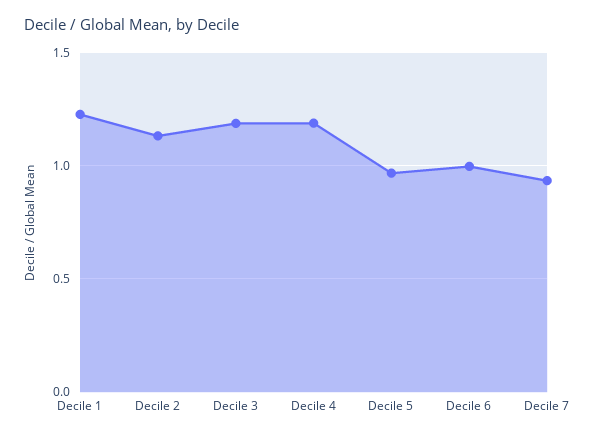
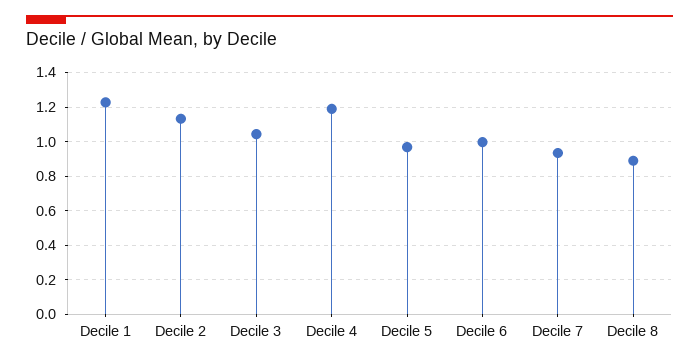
Decile 3: 1.2 -> 1.05
Decile 8: none -> 0.9

